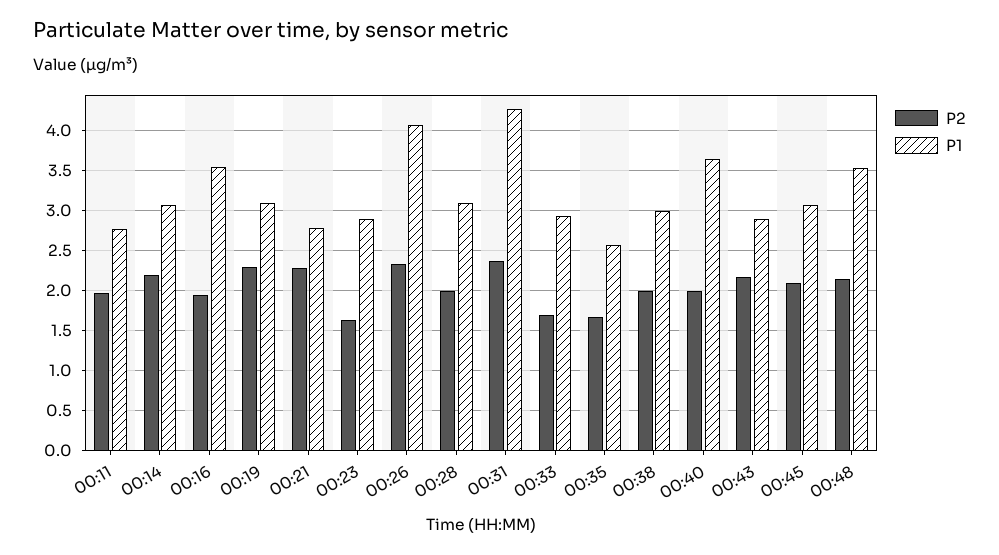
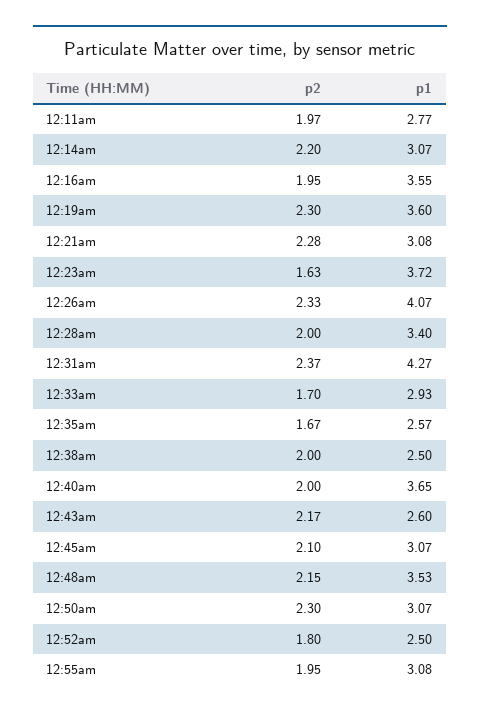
P1, 00:19: 3.1 -> 3.6
P1, 00:21: 2.8 -> 3.08
P1, 00:23: 2.9 -> 3.72
P1, 00:28: 3.1 -> 3.4
P1, 00:38: 3 -> 2.5
P1, 00:43: 2.9 -> 2.6
P2, 12:50am: none -> 2.3
P1, 12:50am: none -> 3.07
P2, 12:52am: none -> 1.8
P1, 12:52am: none -> 2.5
P2, 12:55am: none -> 1.95
P1, 12:55am: none -> 3.08

